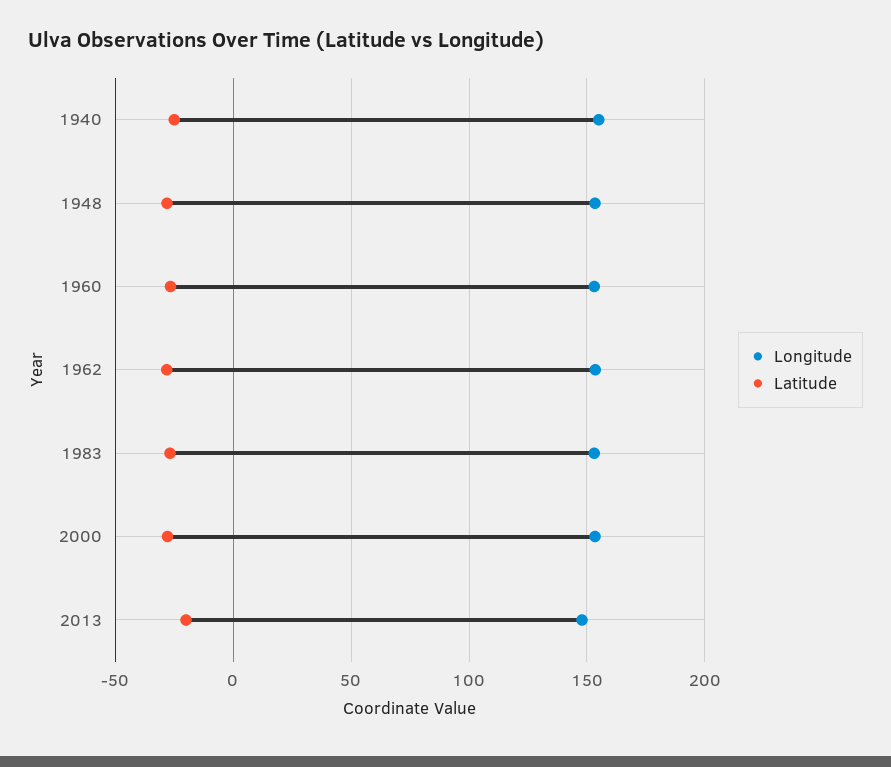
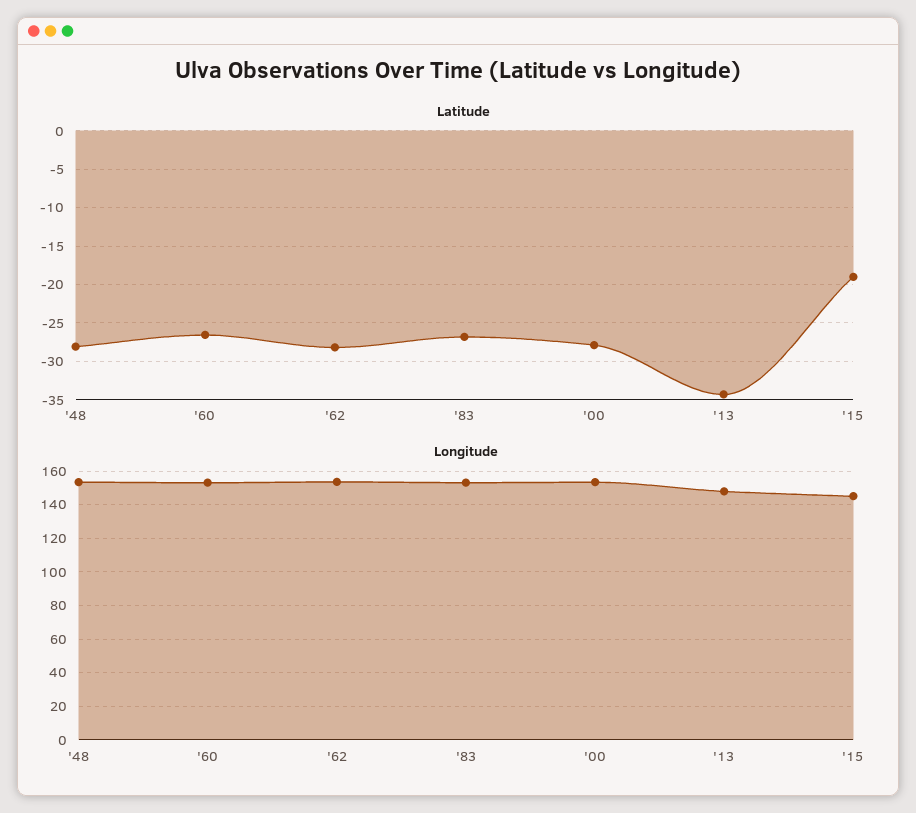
Longitude, 1940: 155 -> none
Latitude, 1940: -25 -> none
Latitude, 2013: -20 -> -34
Latitude, '15: none -> -19
Longitude, '15: none -> 145

